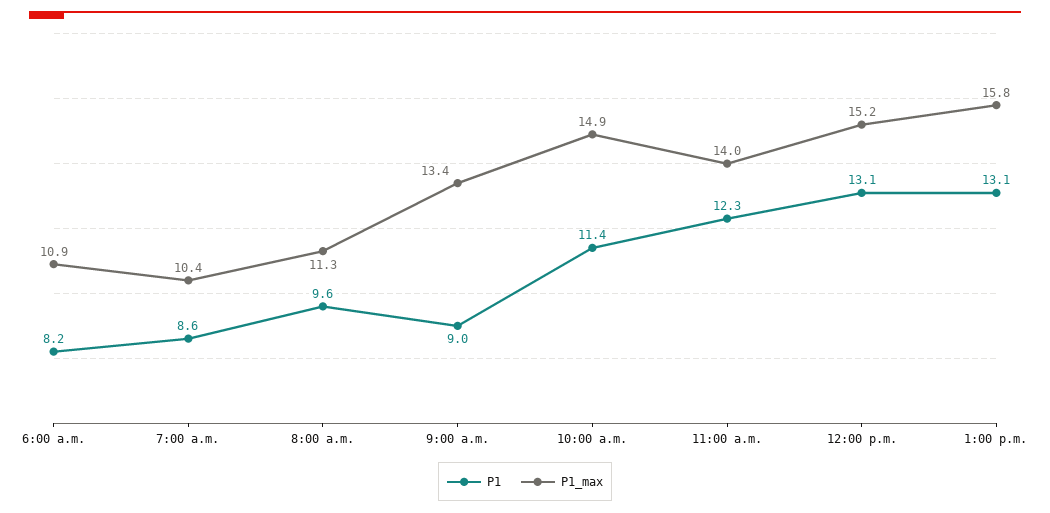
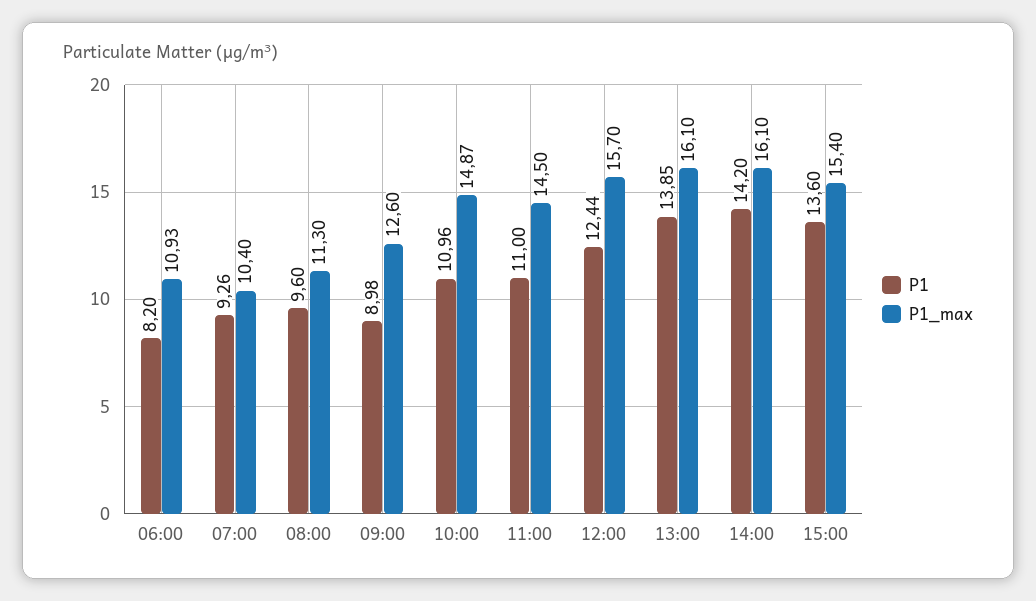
P1, 7:00 a.m.: 8.6 -> 9.26
P1_max, 9:00 a.m.: 13.4 -> 12.6
P1, 10:00 a.m.: 11.4 -> 10.96
P1, 11:00 a.m.: 12.3 -> 11
P1_max, 11:00 a.m.: 14 -> 14.5
P1, 12:00 p.m.: 13.1 -> 12.44
P1_max, 12:00 p.m.: 15.2 -> 15.7
P1, 1:00 p.m.: 13.1 -> 13.85
P1_max, 1:00 p.m.: 15.8 -> 16.1
P1, 14:00: none -> 14.2
P1_max, 14:00: none -> 16.1
P1, 15:00: none -> 13.6
P1_max, 15:00: none -> 15.4

